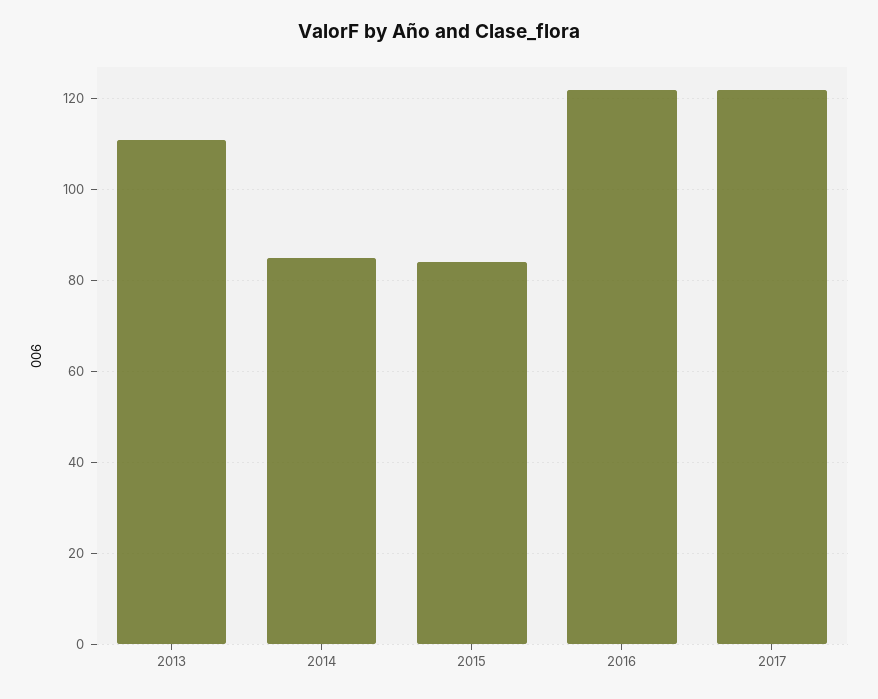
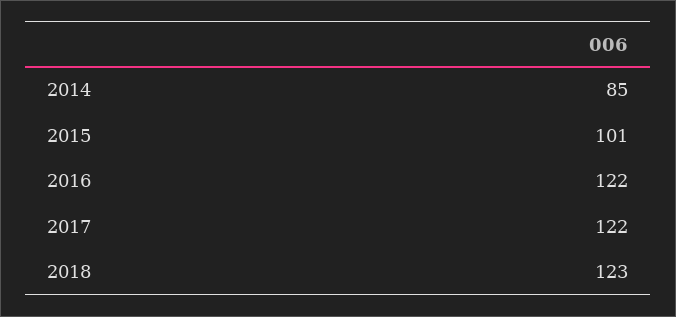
2013: 110 -> none
2015: 85 -> 101
2018: none -> 123

